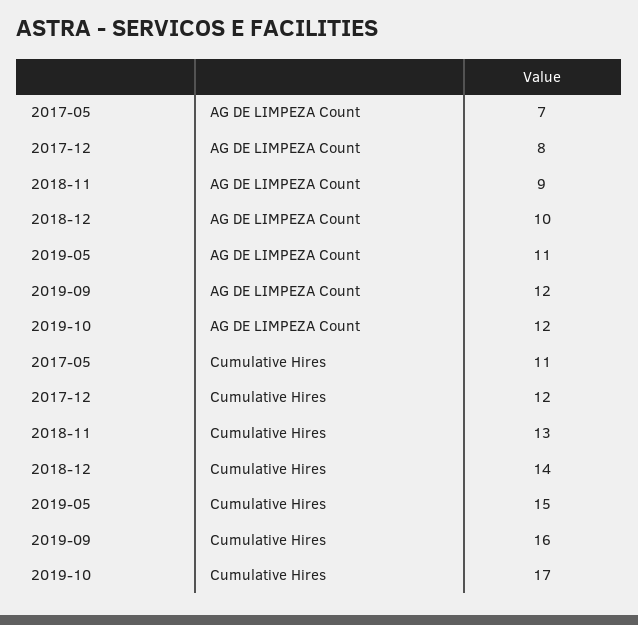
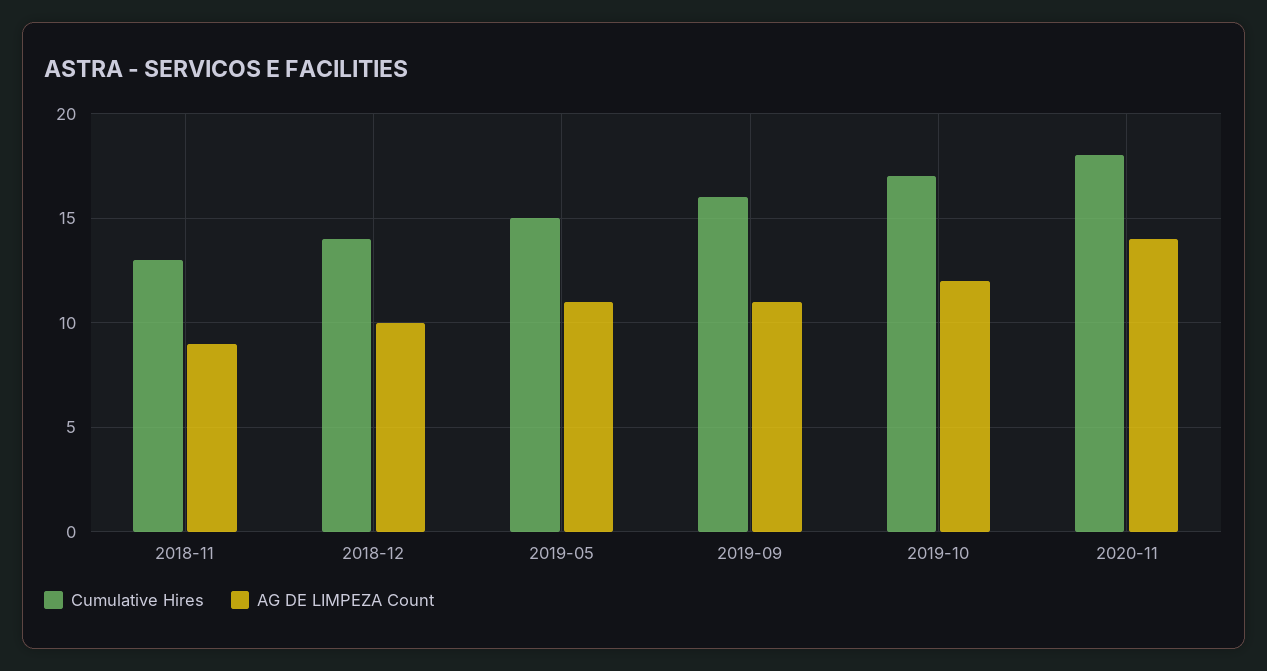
AG DE LIMPEZA Count, 2017-05: 7 -> none
AG DE LIMPEZA Count, 2017-12: 8 -> none
AG DE LIMPEZA Count, 2019-09: 12 -> 11
Cumulative Hires, 2017-05: 11 -> none
Cumulative Hires, 2017-12: 12 -> none
Cumulative Hires, 2020-11: none -> 18
AG DE LIMPEZA Count, 2020-11: none -> 14

